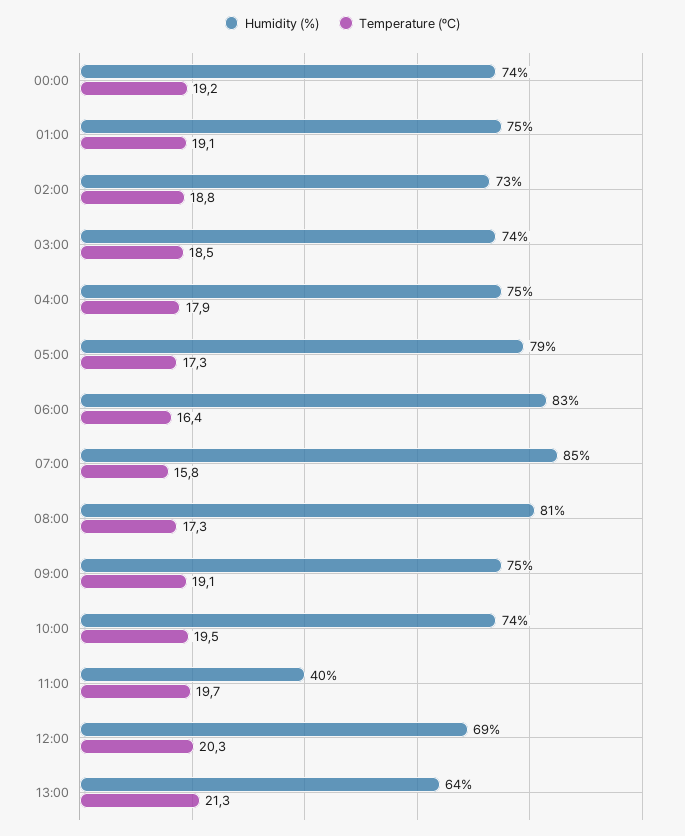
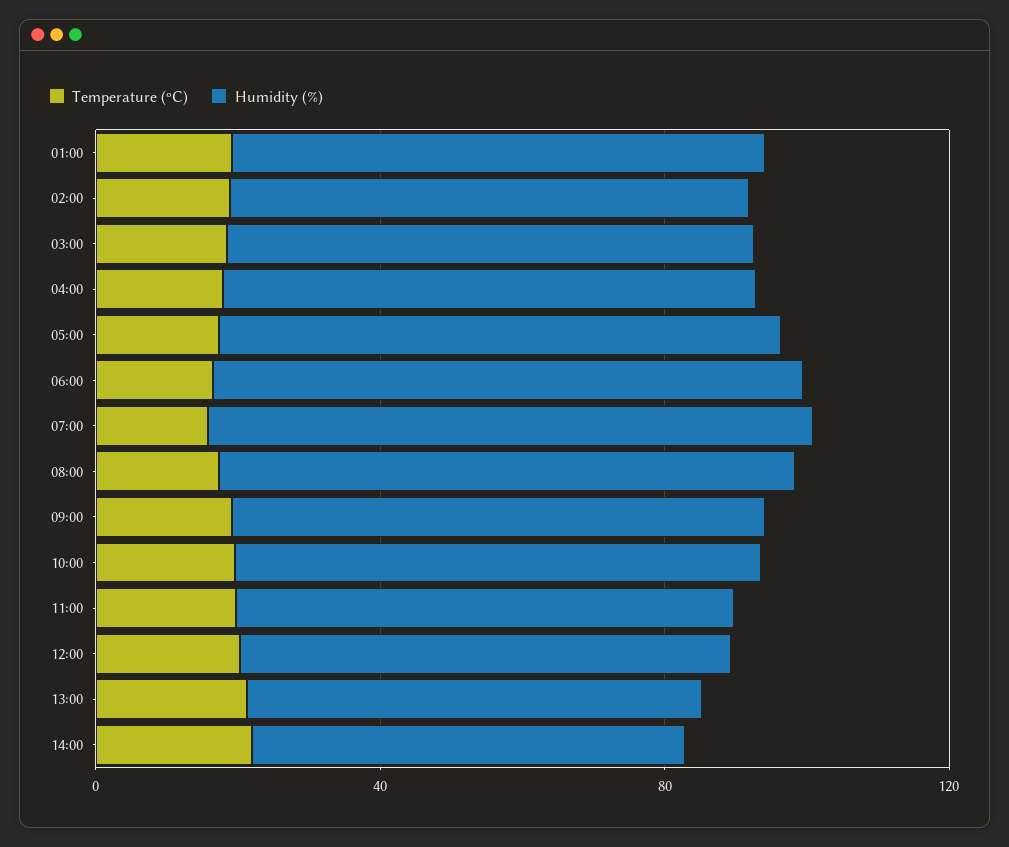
Humidity (%), 00:00: 74 -> none
Temperature (ºC), 00:00: 19.2 -> none
Humidity (%), 11:00: 40 -> 70
Temperature (ºC), 14:00: none -> 20
Humidity (%), 14:00: none -> 60

